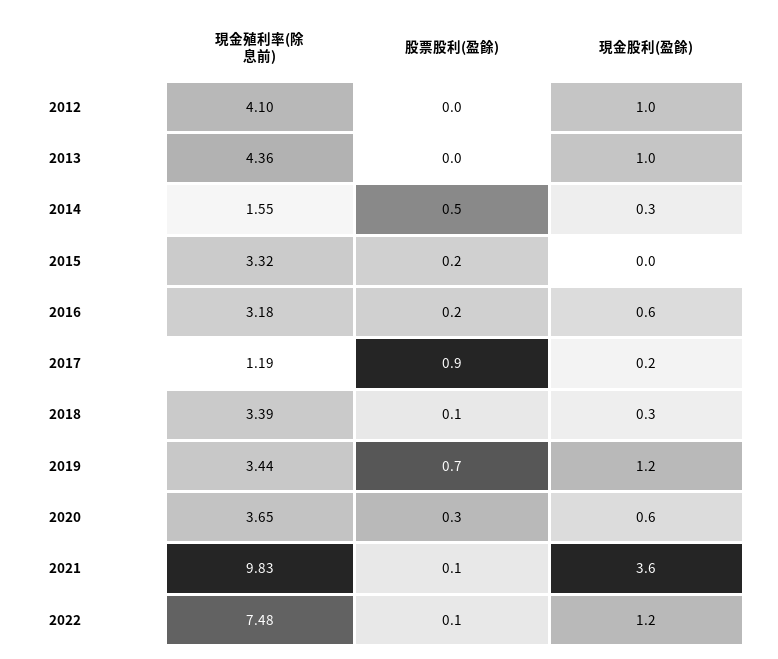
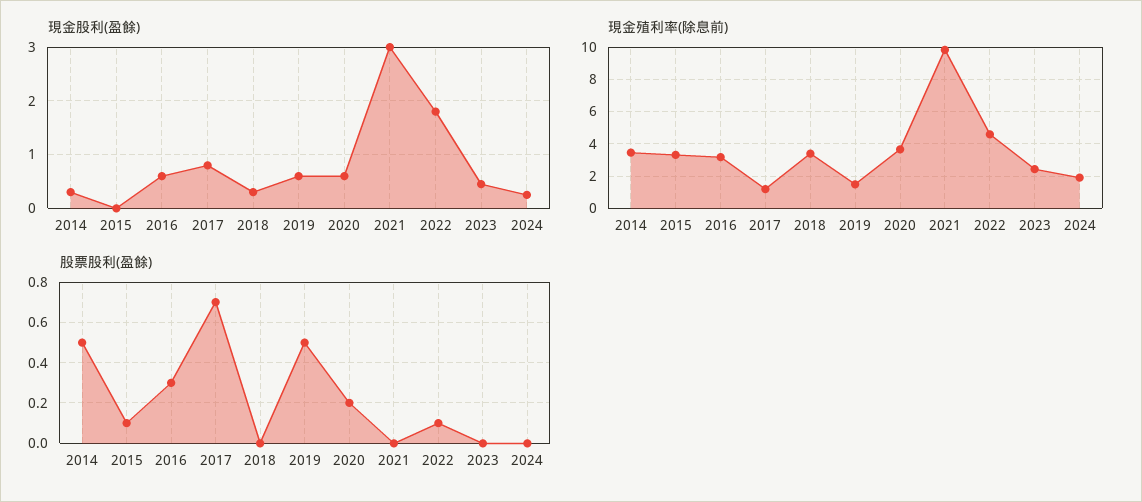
現金殖利率(除息前), 2012: 4.1 -> none
股票股利(盈餘), 2012: 0 -> none
現金股利(盈餘), 2012: 1 -> none
現金殖利率(除息前), 2013: 4.36 -> none
股票股利(盈餘), 2013: 0 -> none
現金股利(盈餘), 2013: 1 -> none
現金殖利率(除息前), 2014: 1.55 -> 3.5
股票股利(盈餘), 2015: 0.2 -> 0.1
股票股利(盈餘), 2016: 0.2 -> 0.3
股票股利(盈餘), 2017: 0.9 -> 0.7
現金股利(盈餘), 2017: 0.2 -> 0.8
股票股利(盈餘), 2018: 0.1 -> 0
現金殖利率(除息前), 2019: 3.44 -> 1.5
股票股利(盈餘), 2019: 0.7 -> 0.5
現金股利(盈餘), 2019: 1.2 -> 0.6
股票股利(盈餘), 2020: 0.3 -> 0.2
股票股利(盈餘), 2021: 0.1 -> 0
現金股利(盈餘), 2021: 3.6 -> 3
現金殖利率(除息前), 2022: 7.48 -> 4.5
現金股利(盈餘), 2022: 1.2 -> 1.8
現金股利(盈餘), 2023: none -> 0.4
現金股利(盈餘), 2024: none -> 0.2
現金殖利率(除息前), 2023: none -> 2.5
現金殖利率(除息前), 2024: none -> 2
股票股利(盈餘), 2023: none -> 0
股票股利(盈餘), 2024: none -> 0

